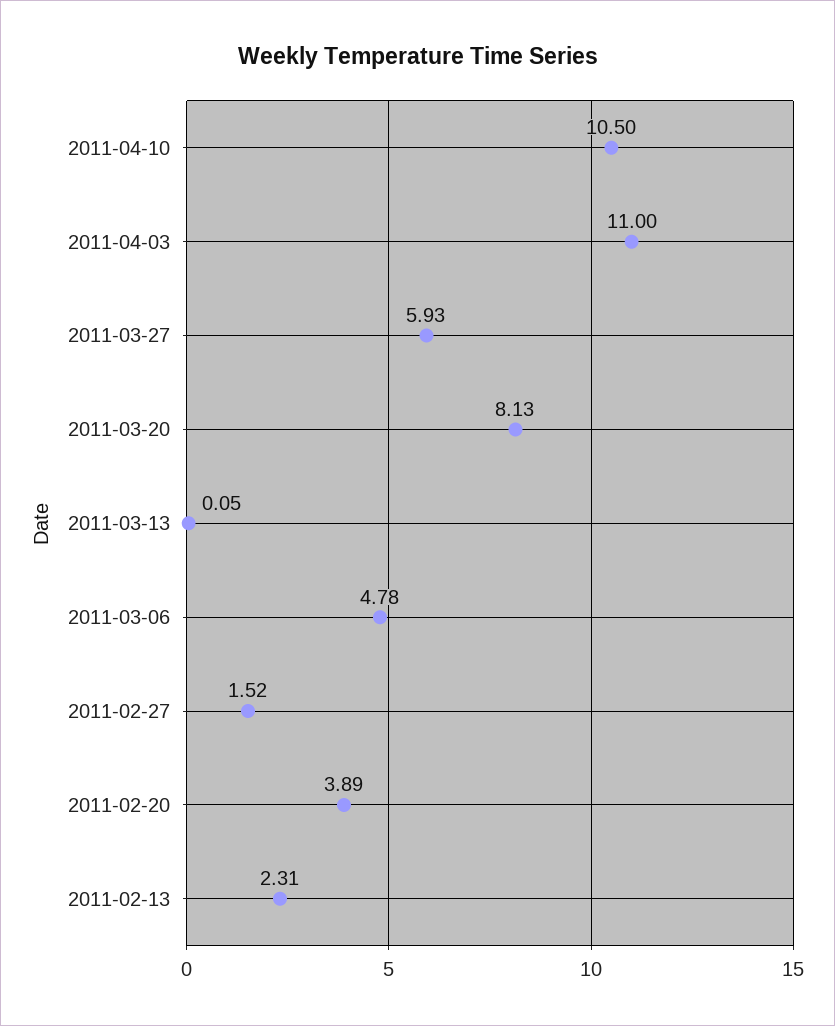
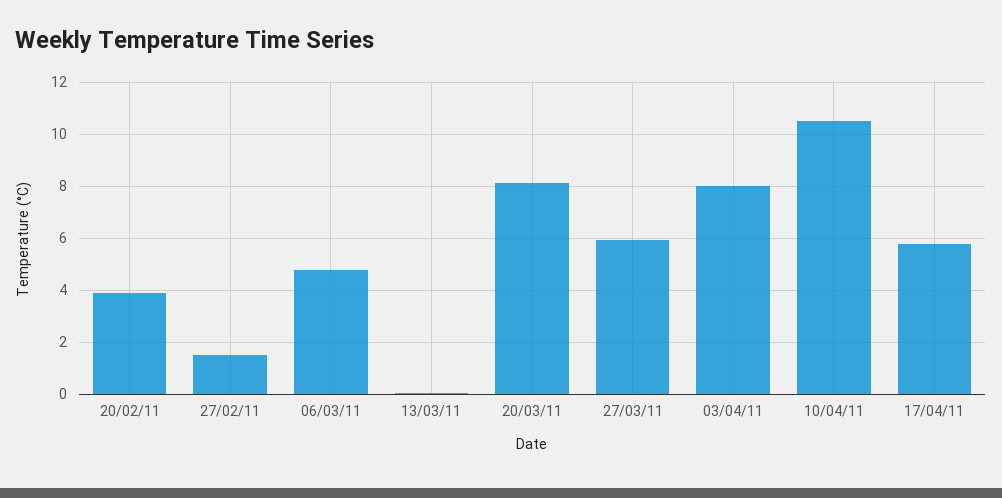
2011-04-03: 11 -> 8
2011-02-13: 2.31 -> none
17/04/11: none -> 5.75

